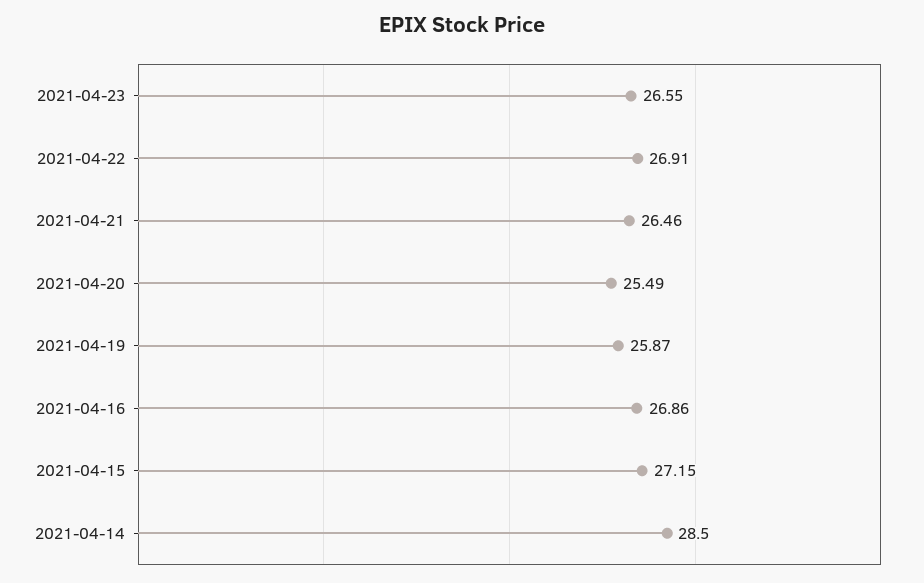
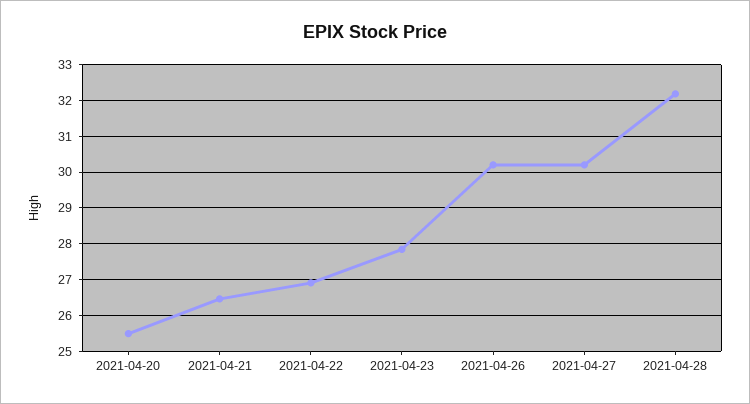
2021-04-23: 26.55 -> 27.8
2021-04-19: 25.87 -> none
2021-04-16: 26.86 -> none
2021-04-15: 27.15 -> none
2021-04-14: 28.5 -> none
2021-04-26: none -> 30.2
2021-04-27: none -> 30.2
2021-04-28: none -> 32.2

